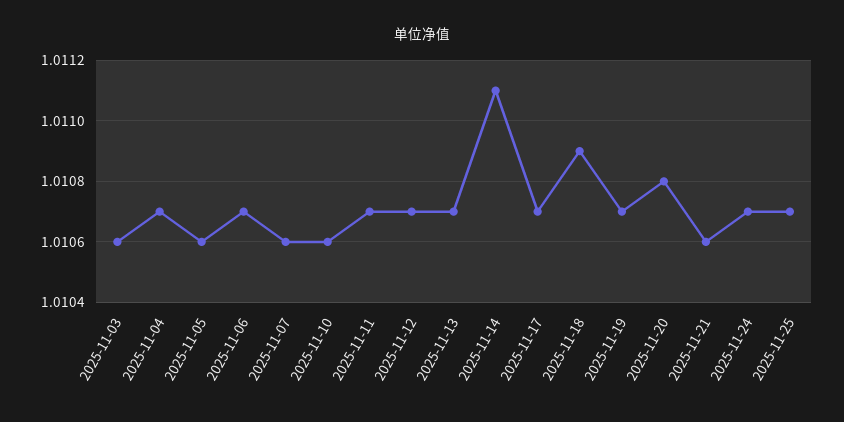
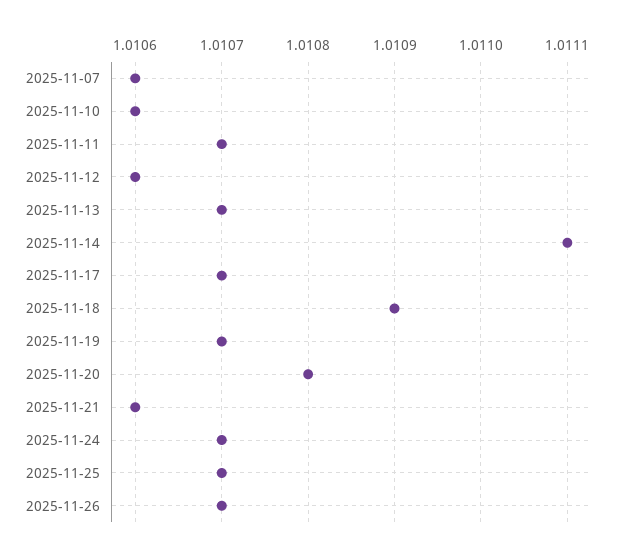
2025-11-03: 1.0106 -> none
2025-11-04: 1.0107 -> none
2025-11-05: 1.0106 -> none
2025-11-06: 1.0107 -> none
2025-11-12: 1.0107 -> 1.0106
2025-11-26: none -> 1.0107

